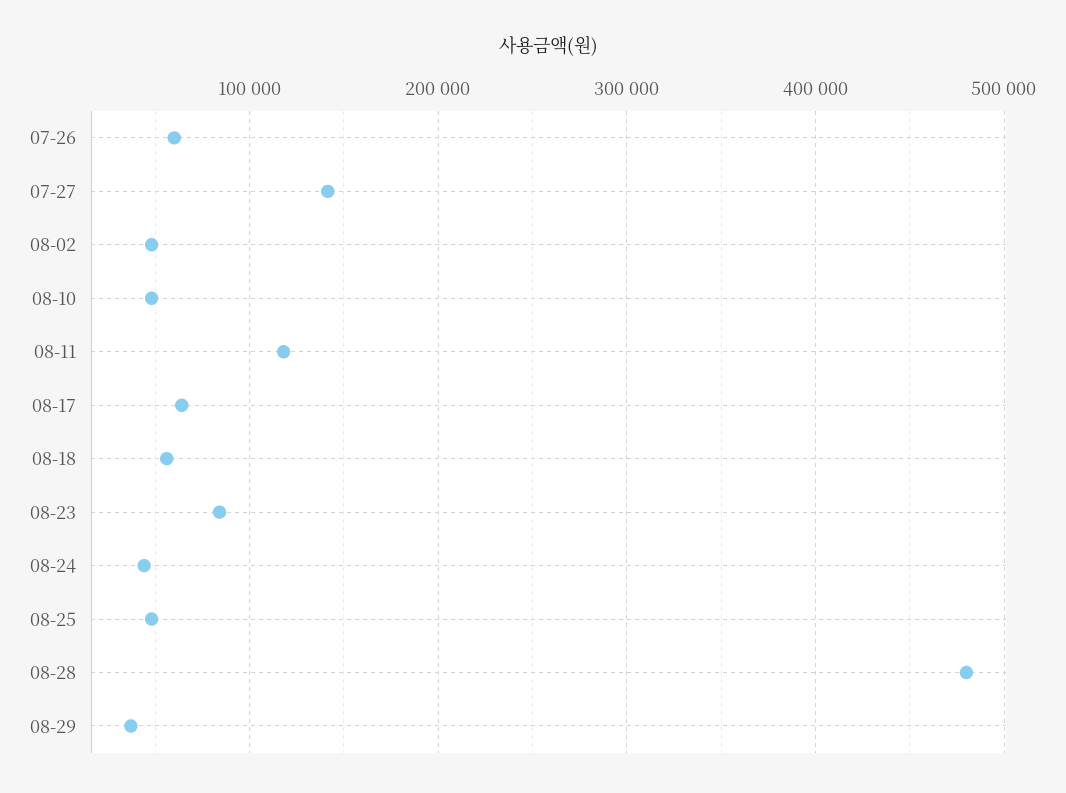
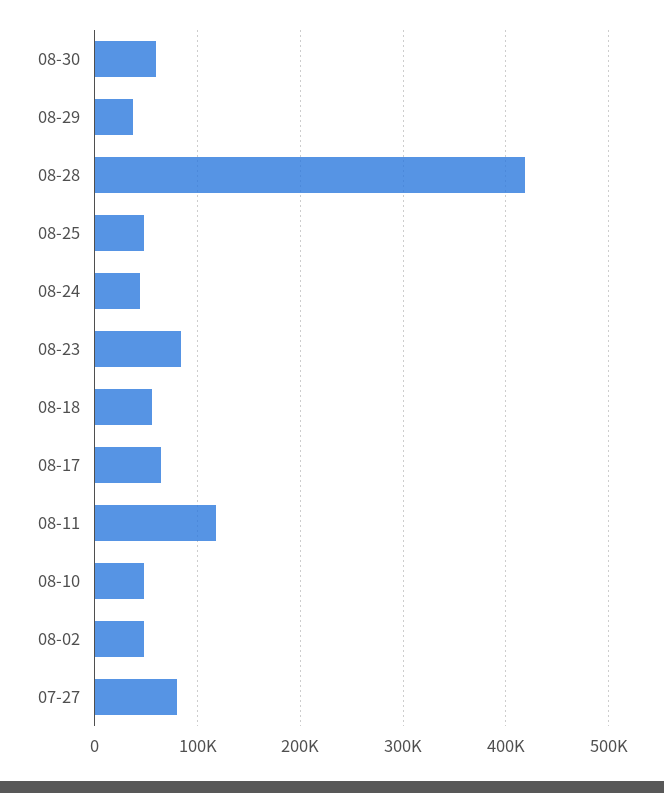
07-26: 60000 -> none
07-27: 140000 -> 80000
08-28: 480000 -> 420000
08-30: none -> 60000

